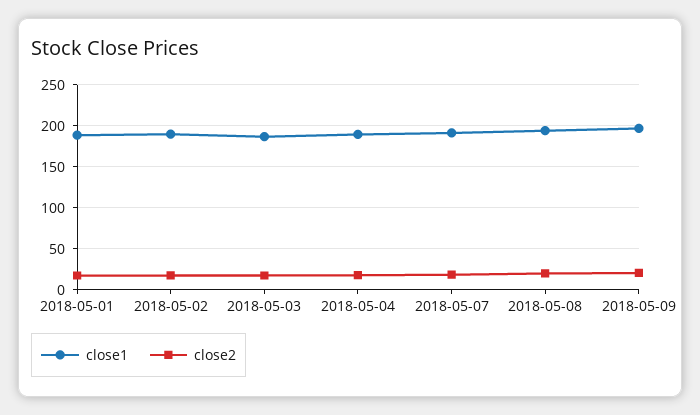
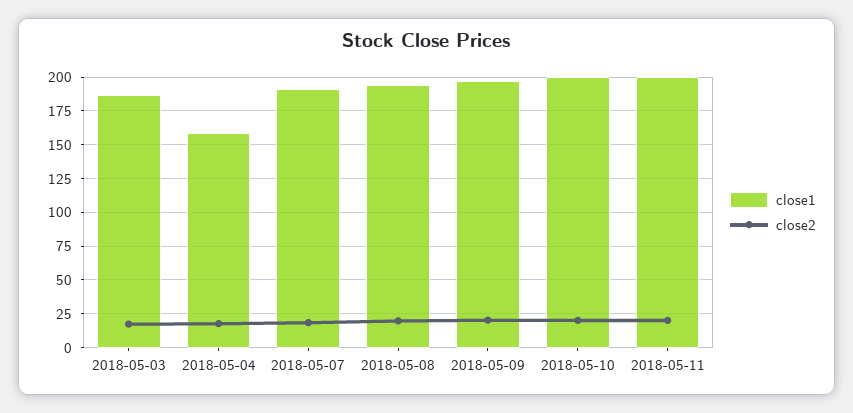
close1, 2018-05-01: 190 -> none
close2, 2018-05-01: 20 -> none
close1, 2018-05-02: 190 -> none
close2, 2018-05-02: 20 -> none
close1, 2018-05-04: 190 -> 160
close1, 2018-05-10: none -> 200
close2, 2018-05-10: none -> 20
close1, 2018-05-11: none -> 200
close2, 2018-05-11: none -> 20

